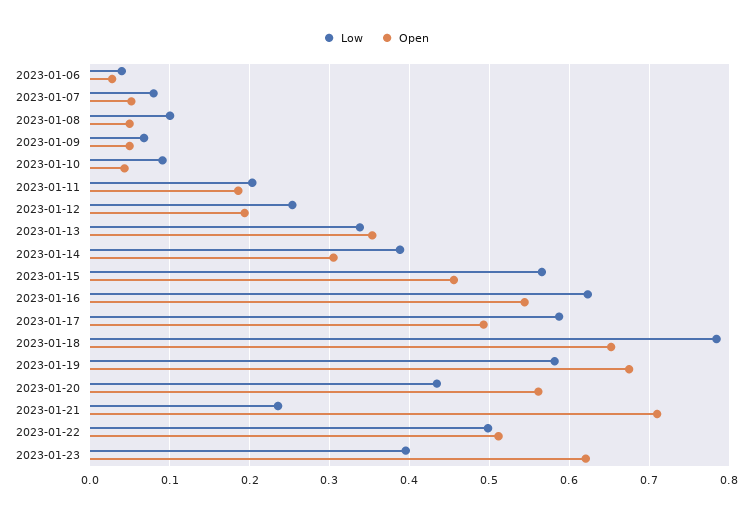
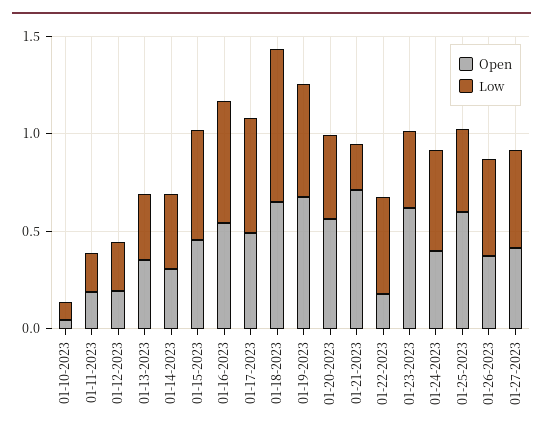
Low, 2023-01-06: 0.04 -> none
Open, 2023-01-06: 0.03 -> none
Low, 2023-01-07: 0.08 -> none
Open, 2023-01-07: 0.05 -> none
Low, 2023-01-08: 0.1 -> none
Open, 2023-01-08: 0.05 -> none
Low, 2023-01-09: 0.07 -> none
Open, 2023-01-09: 0.05 -> none
Open, 2023-01-22: 0.51 -> 0.2
Open, 01-24-2023: none -> 0.4
Low, 01-24-2023: none -> 0.5
Open, 01-25-2023: none -> 0.6
Low, 01-25-2023: none -> 0.4
Open, 01-26-2023: none -> 0.4
Low, 01-26-2023: none -> 0.5
Open, 01-27-2023: none -> 0.4
Low, 01-27-2023: none -> 0.5

